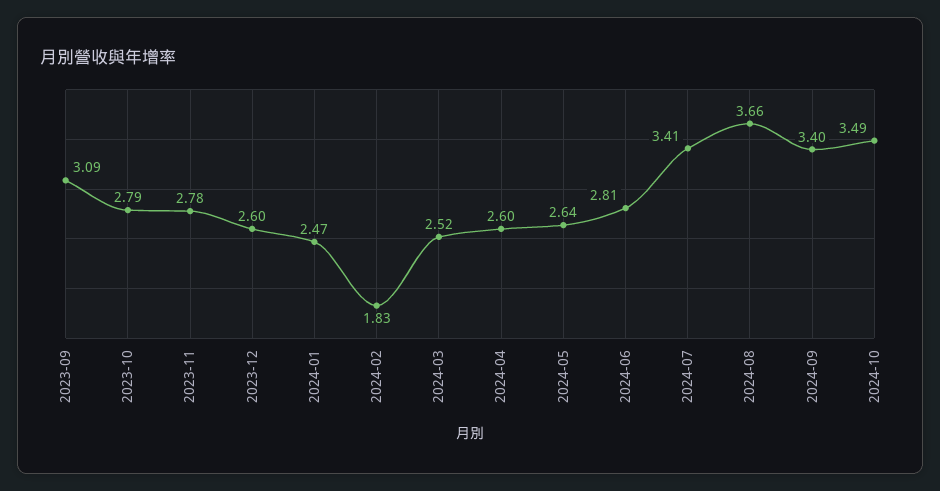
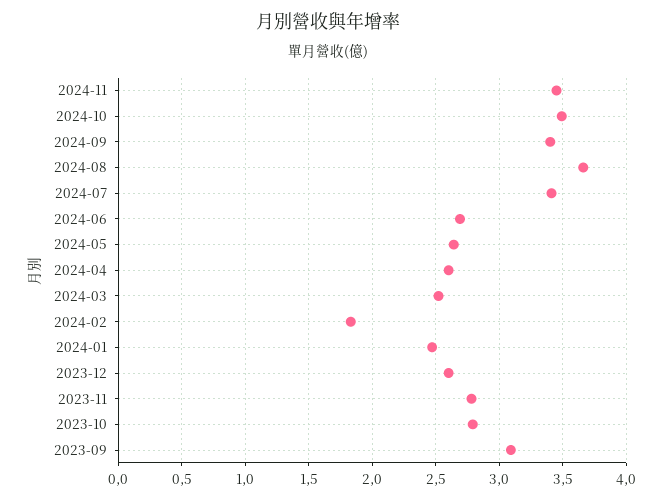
2024-06: 2.81 -> 2.7
2024-11: none -> 3.45

